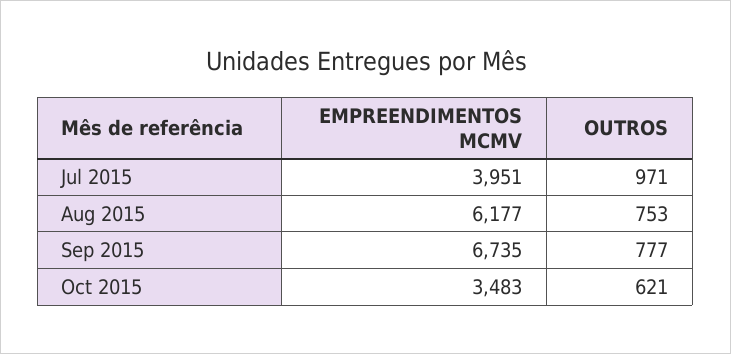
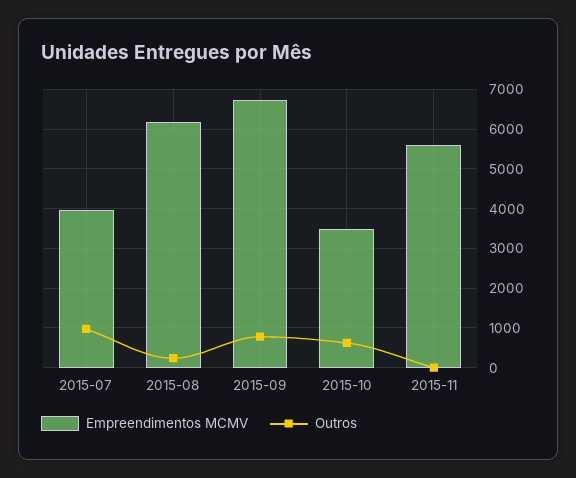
OUTROS, Aug 2015: 753 -> 200
EMPREENDIMENTOS MCMV, 2015-11: none -> 5600
OUTROS, 2015-11: none -> 0

